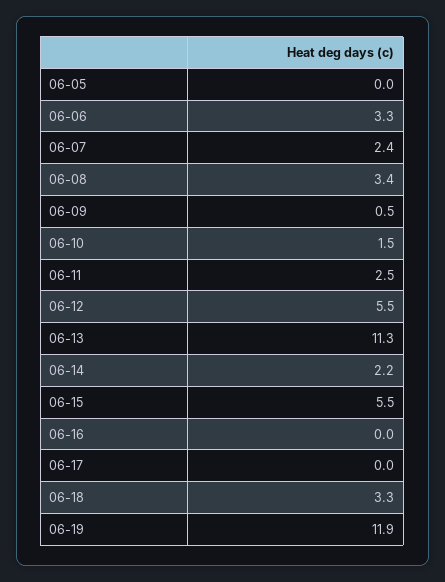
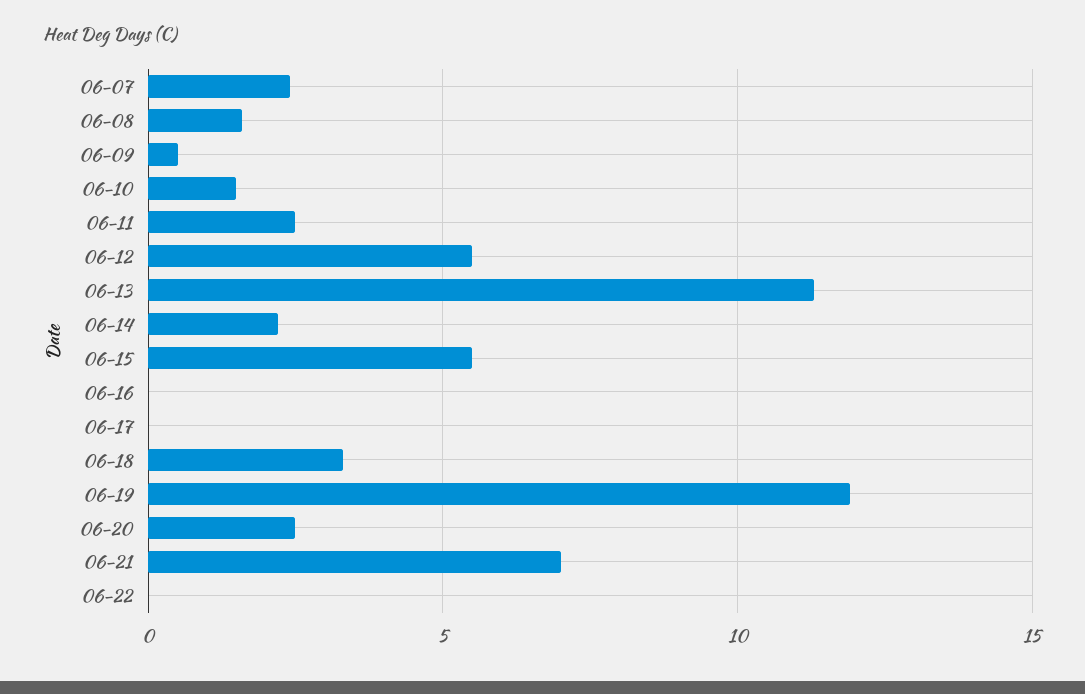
06-05: 0 -> none
06-06: 3.3 -> none
06-08: 3.4 -> 1.5
06-20: none -> 2.5
06-21: none -> 7
06-22: none -> 0

